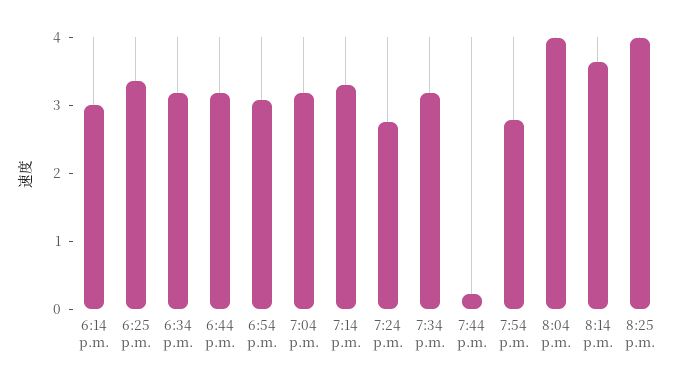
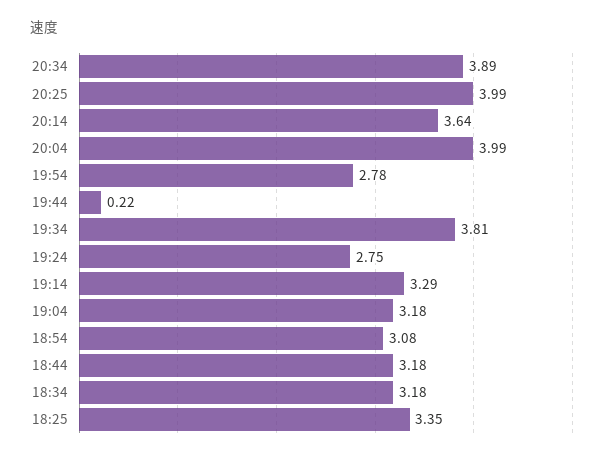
6:14 p.m.: 3 -> none
7:34 p.m.: 3.2 -> 3.81
20:34: none -> 3.89

